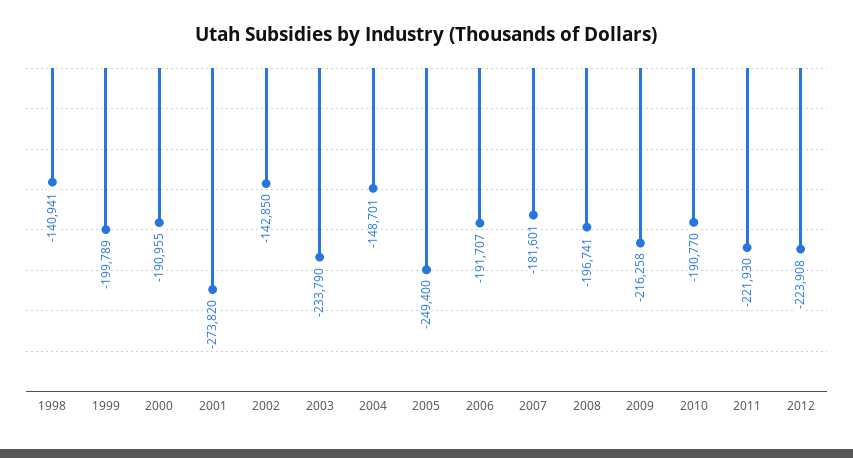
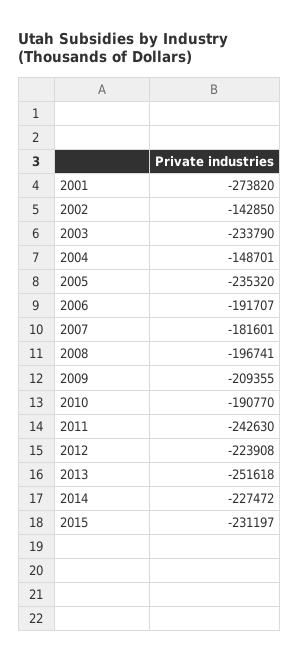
1998: -140941 -> none
1999: -199789 -> none
2000: -190955 -> none
2005: -249400 -> -235320
2009: -216258 -> -209355
2011: -221930 -> -242630
2013: none -> -251618
2014: none -> -227472
2015: none -> -231197

